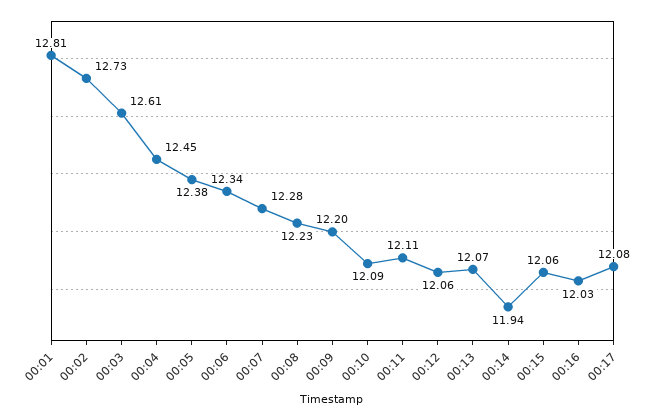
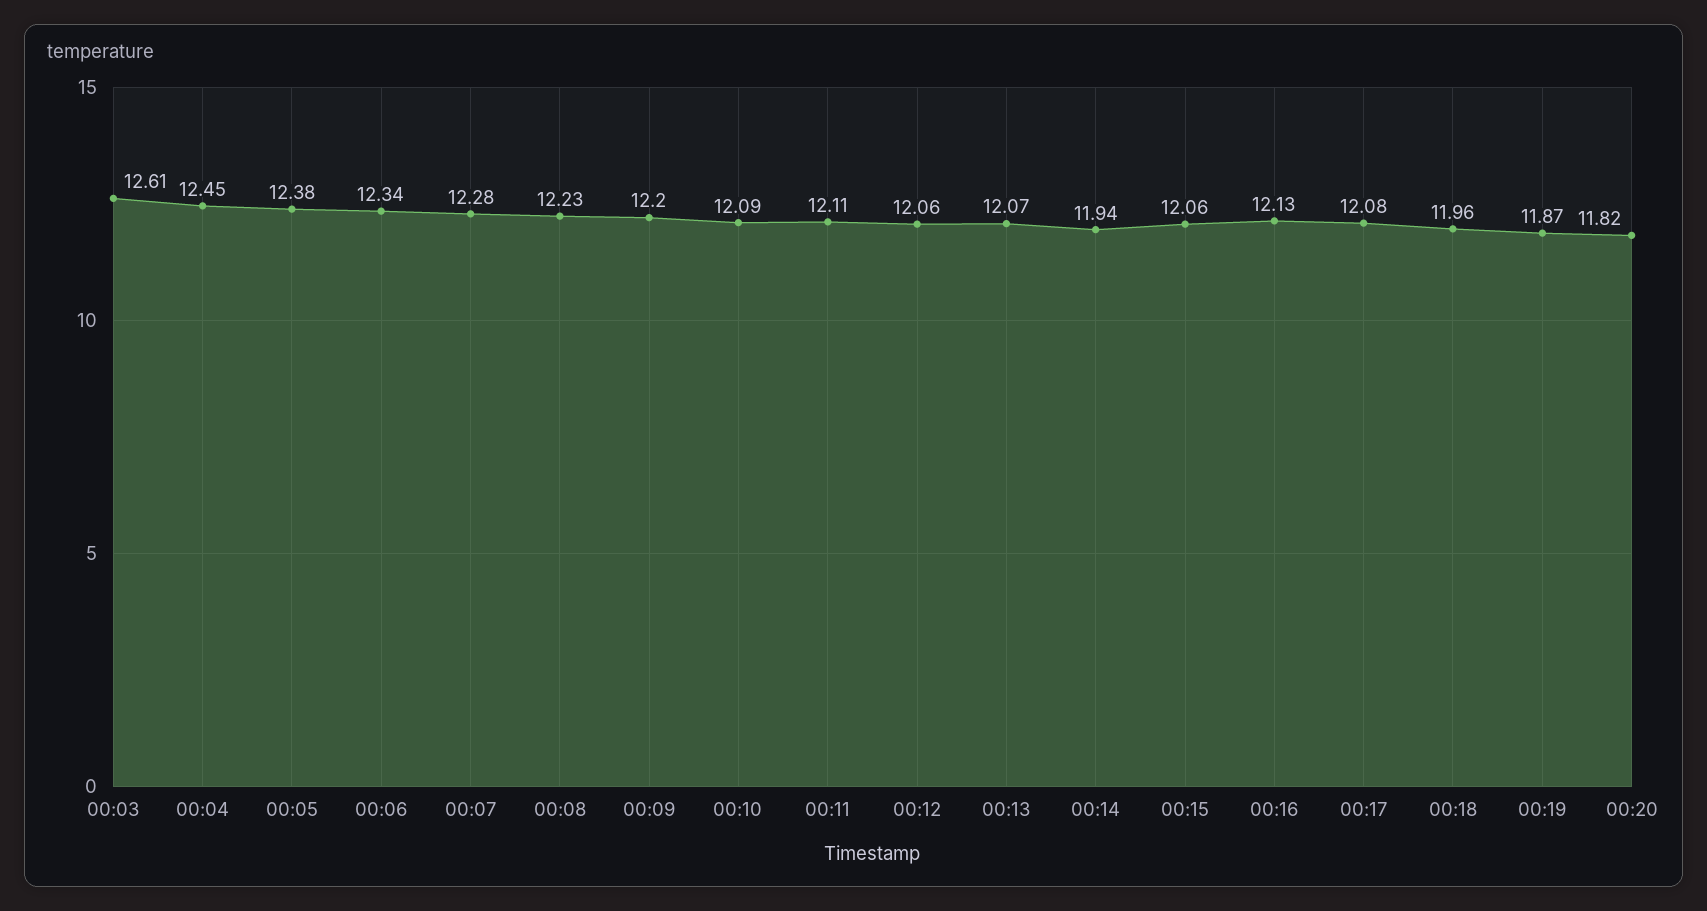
00:01: 12.81 -> none
00:02: 12.73 -> none
00:16: 12.03 -> 12.13
00:18: none -> 11.96
00:19: none -> 11.87
00:20: none -> 11.82

